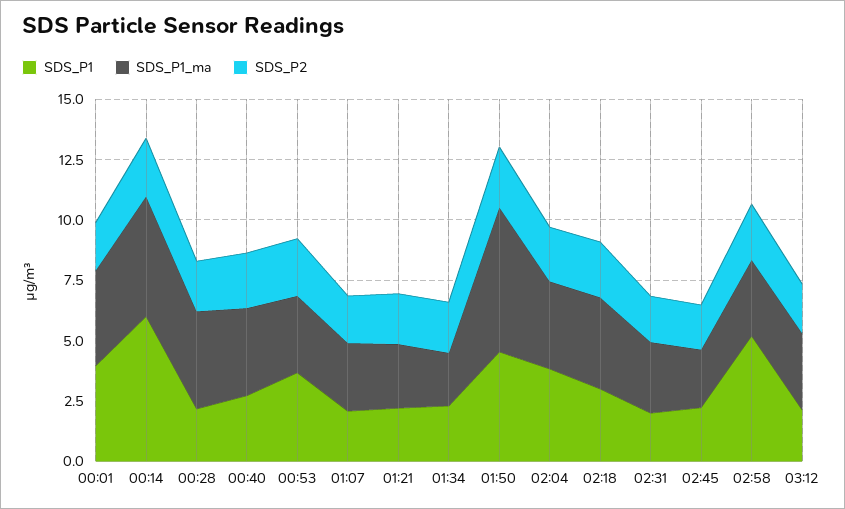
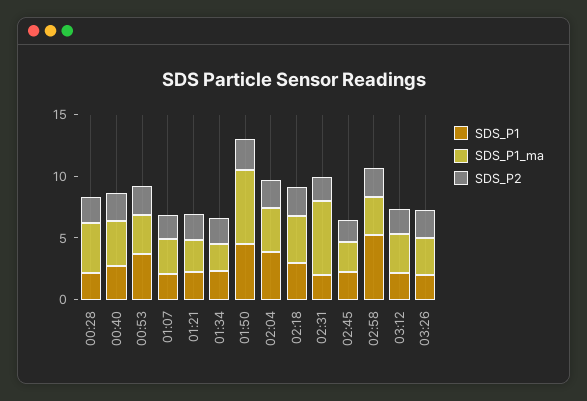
SDS_P1, 00:01: 4 -> none
SDS_P1_ma, 00:01: 4 -> none
SDS_P2, 00:01: 2 -> none
SDS_P1, 00:14: 6 -> none
SDS_P1_ma, 00:14: 5 -> none
SDS_P2, 00:14: 2.5 -> none
SDS_P1_ma, 02:31: 3 -> 6
SDS_P1, 03:26: none -> 2
SDS_P1_ma, 03:26: none -> 3
SDS_P2, 03:26: none -> 2

